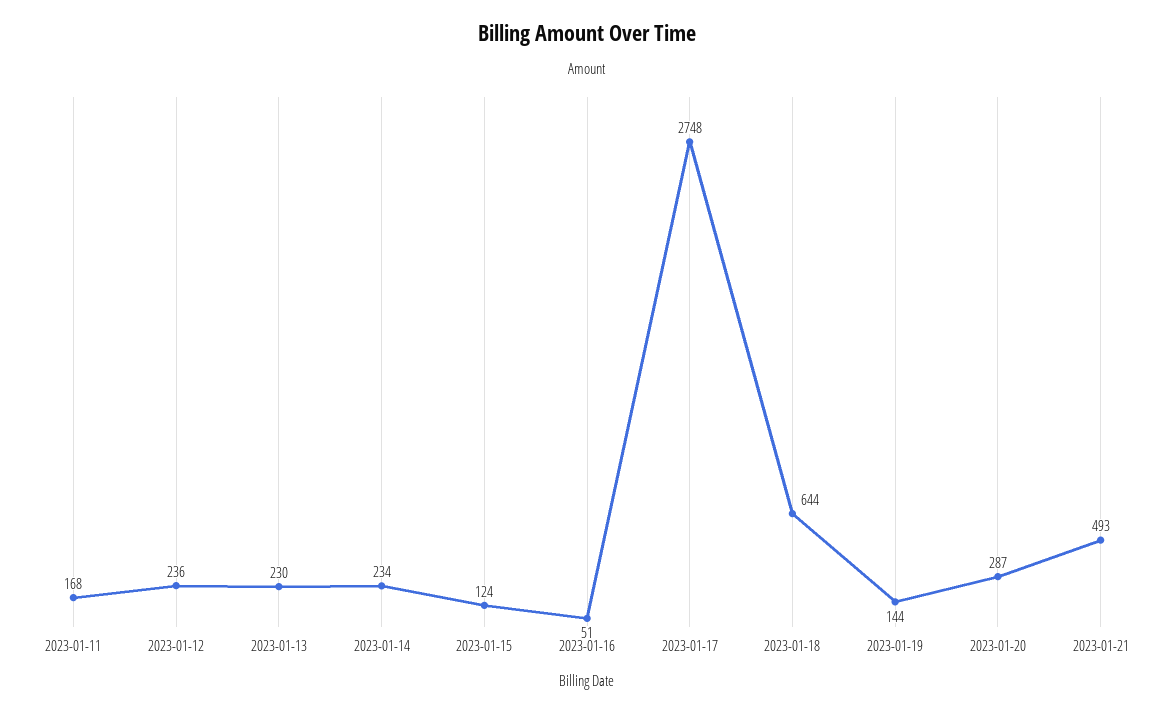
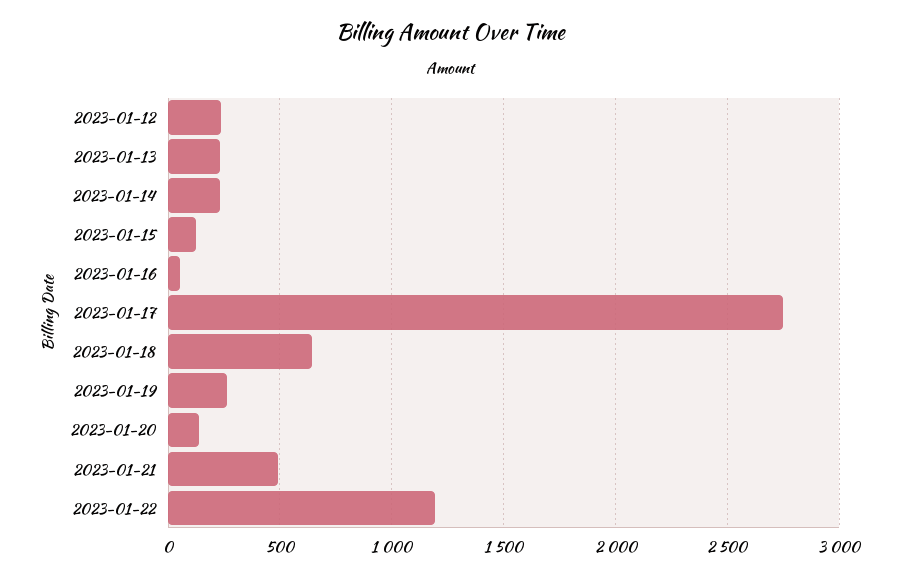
2023-01-11: 168 -> none
2023-01-19: 144 -> 250
2023-01-20: 287 -> 150
2023-01-22: none -> 1200

